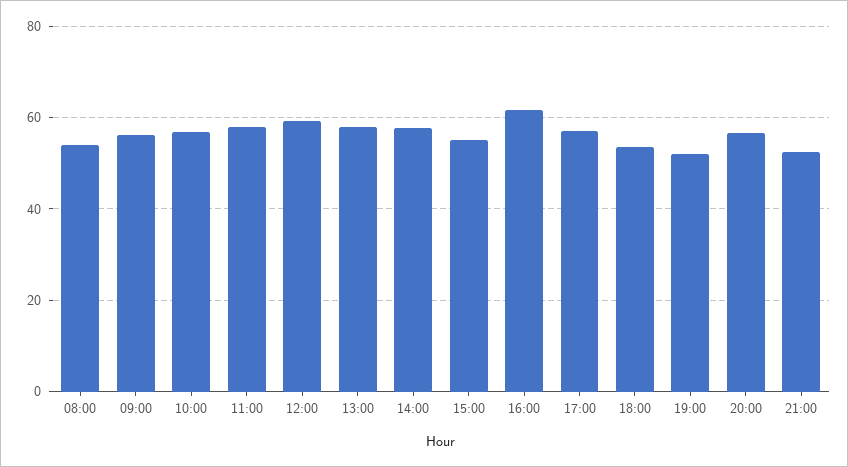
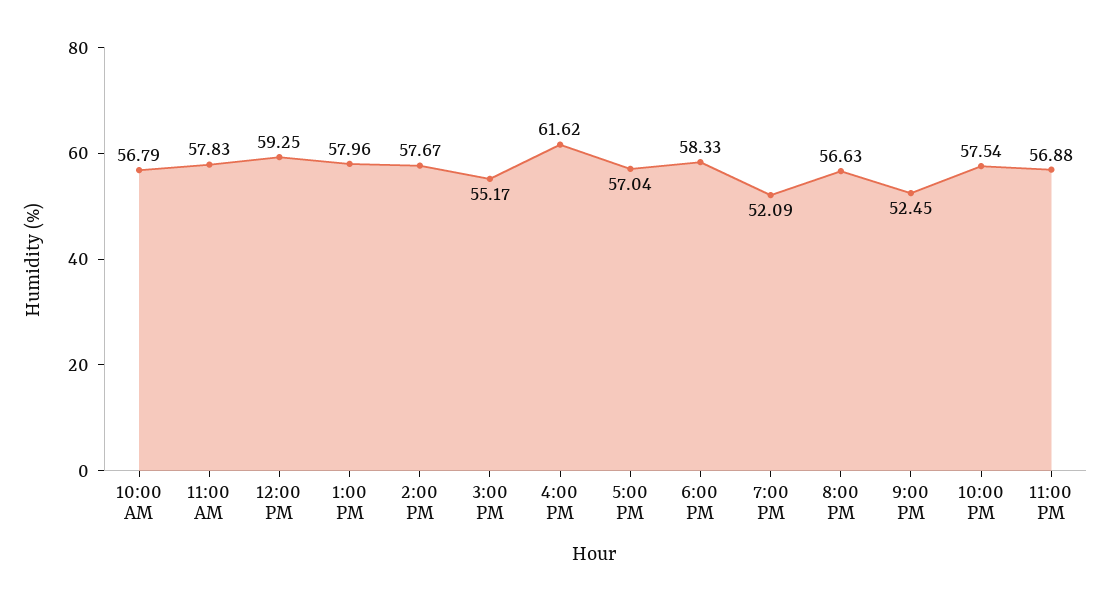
08:00: 54 -> none
09:00: 56 -> none
18:00: 54 -> 58.33
10:00 PM: none -> 57.54
11:00 PM: none -> 56.88

